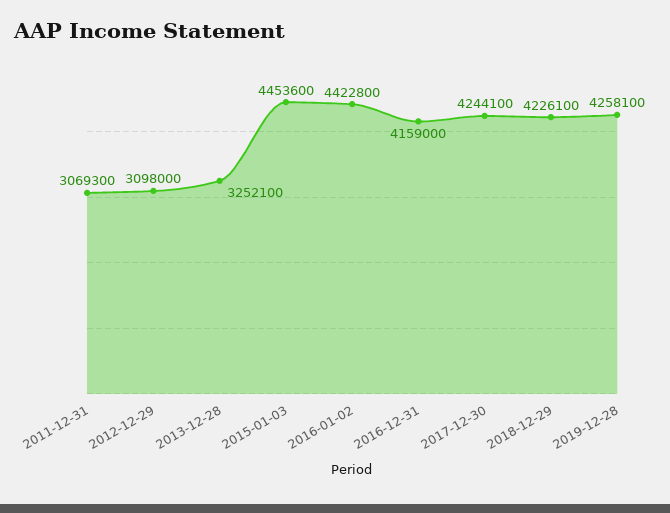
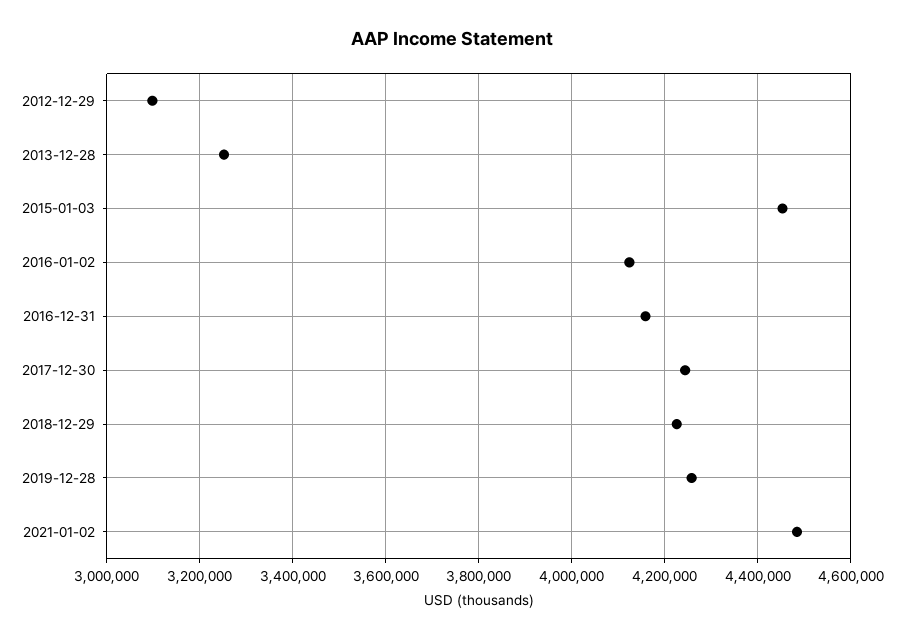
2011-12-31: 3069300 -> none
2016-01-02: 4422800 -> 4120000
2021-01-02: none -> 4480000

